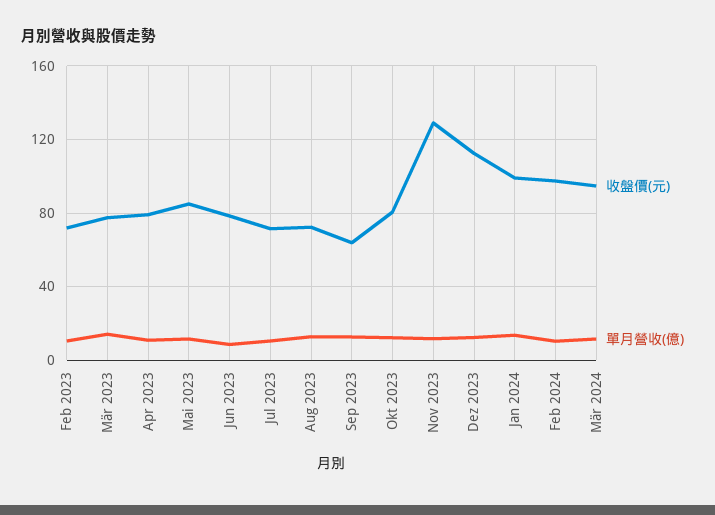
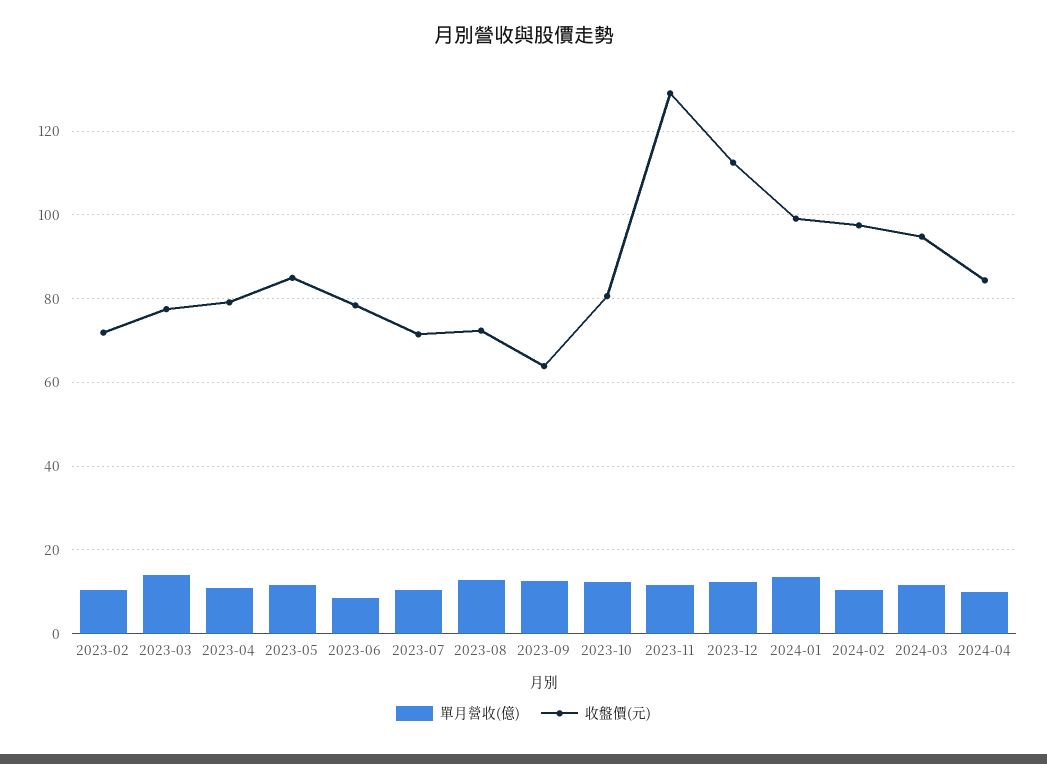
單月營收(億), 2024-04: none -> 10
收盤價(元), 2024-04: none -> 84

